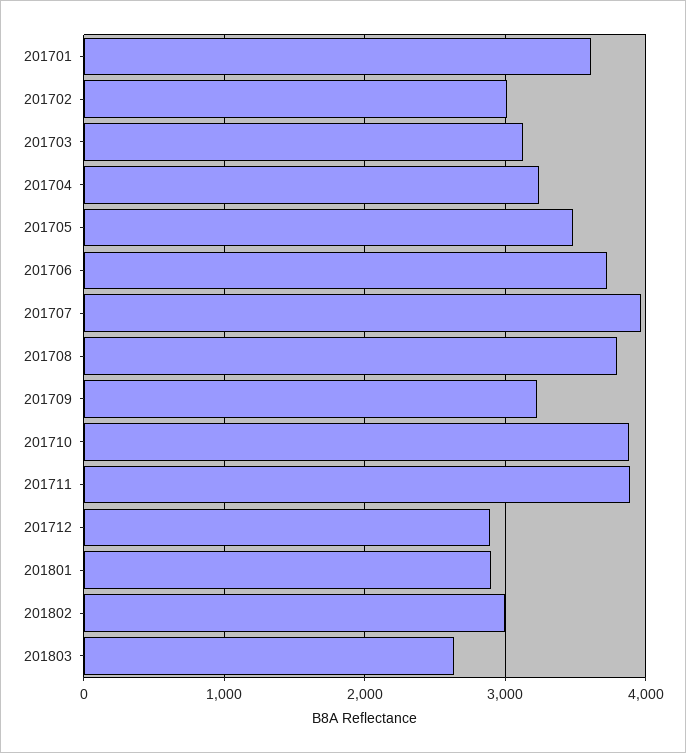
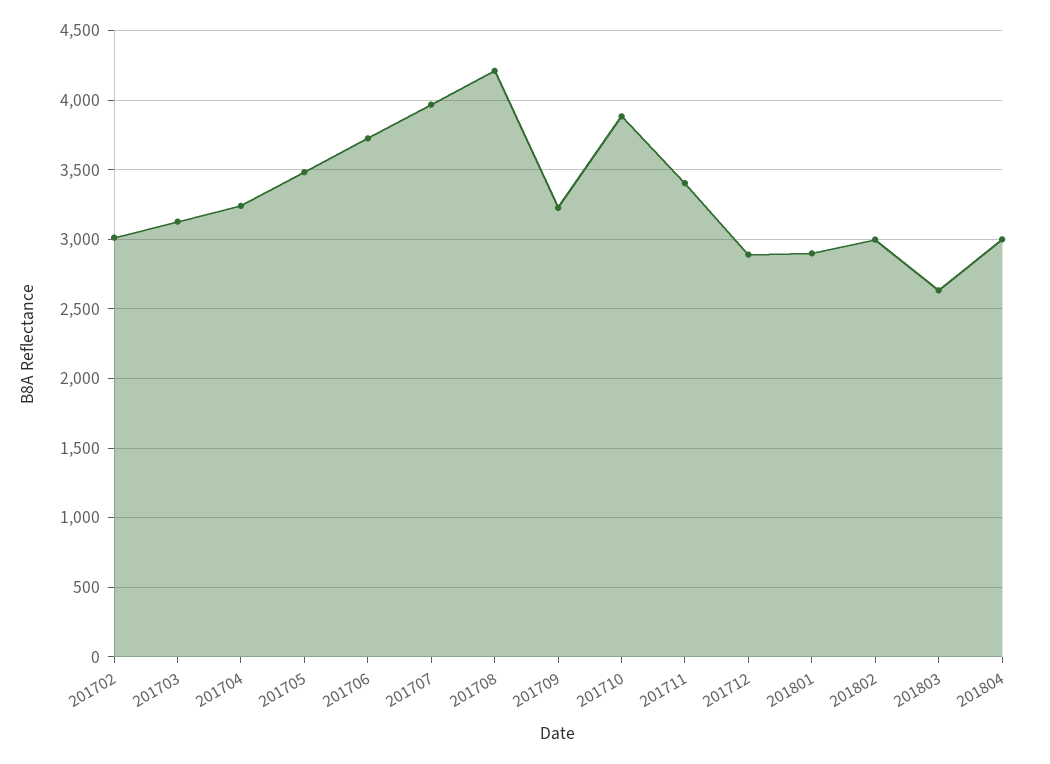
201701: 3600 -> none
201708: 3800 -> 4200
201711: 3900 -> 3400
201804: none -> 3000

